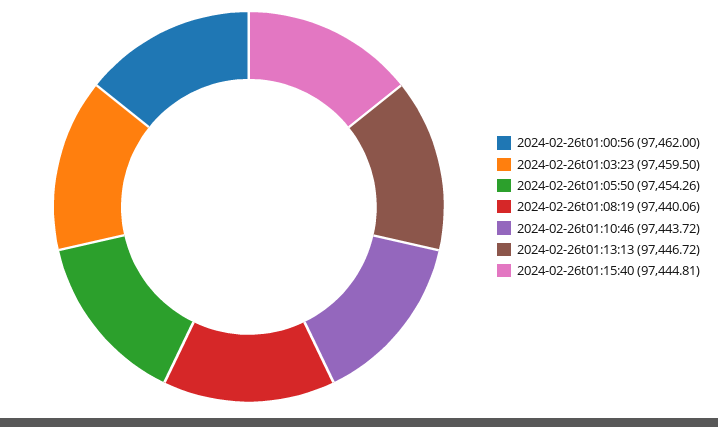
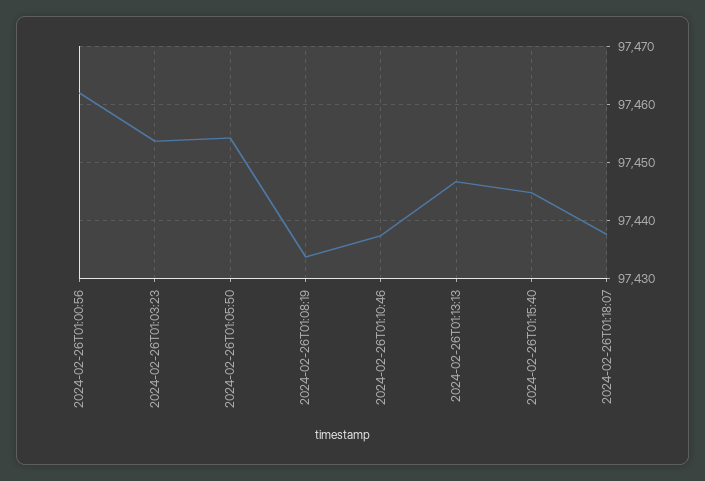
2024-02-26t01:03:23: 97459.5 -> 97454
2024-02-26t01:08:19: 97440.06 -> 97434
2024-02-26t01:10:46: 97443.72 -> 97438
2024-02-26T01:18:07: none -> 97438

